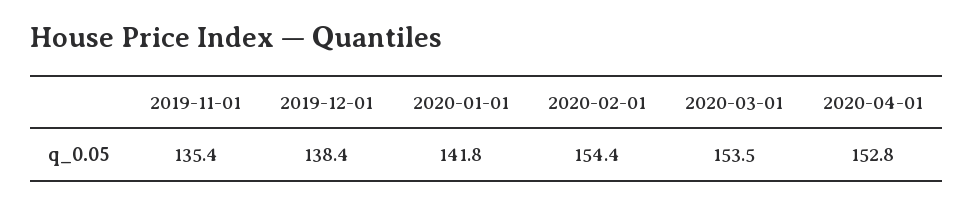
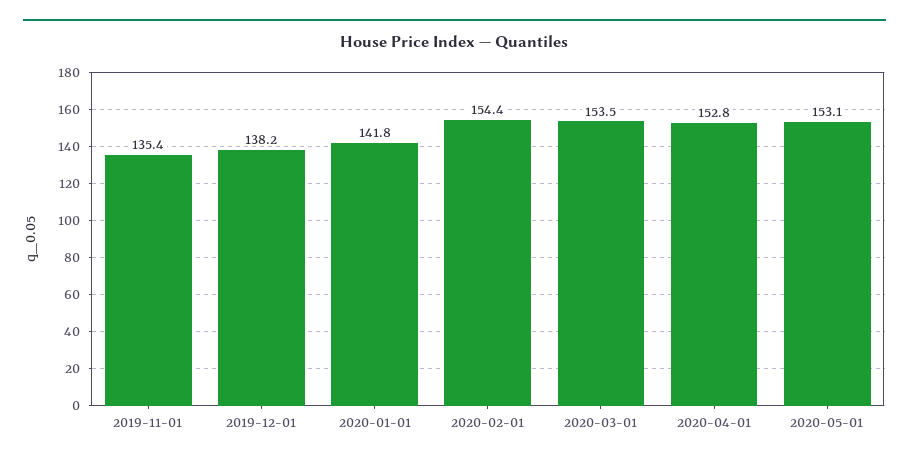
2019-12-01: 138.4 -> 138.2
2020-05-01: none -> 153.1

